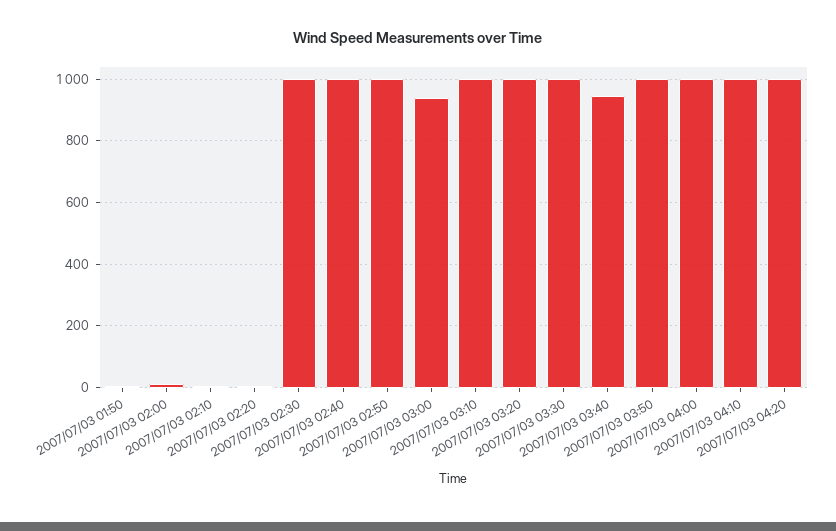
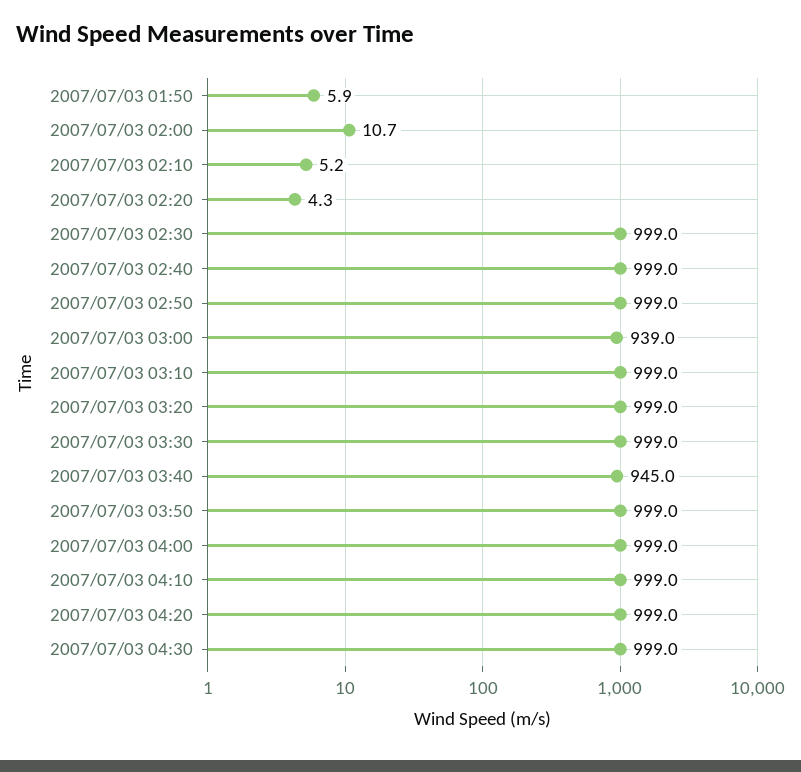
2007/07/03 04:30: none -> 999

